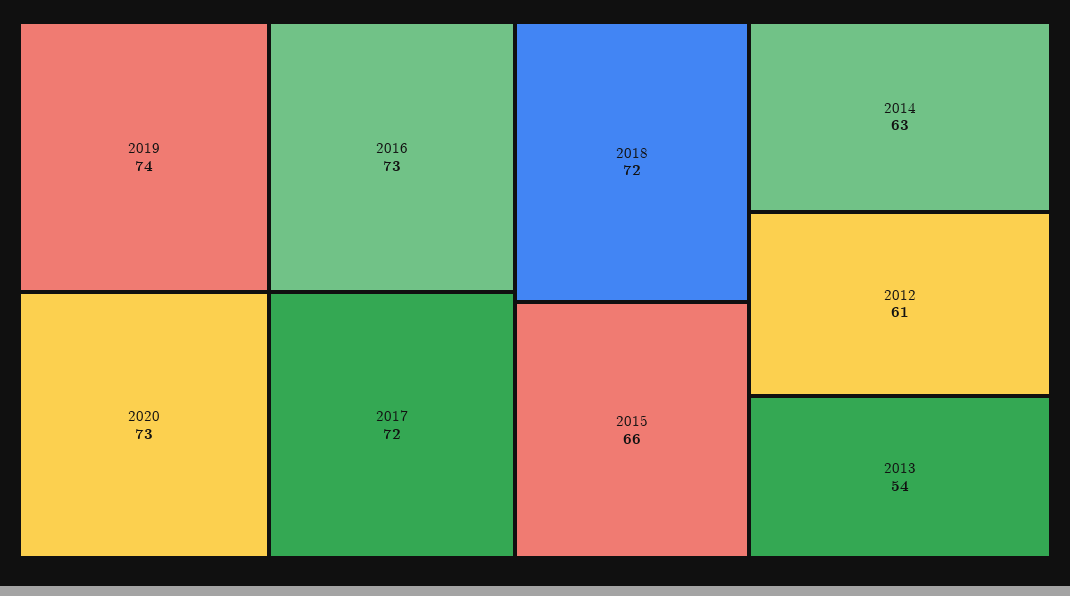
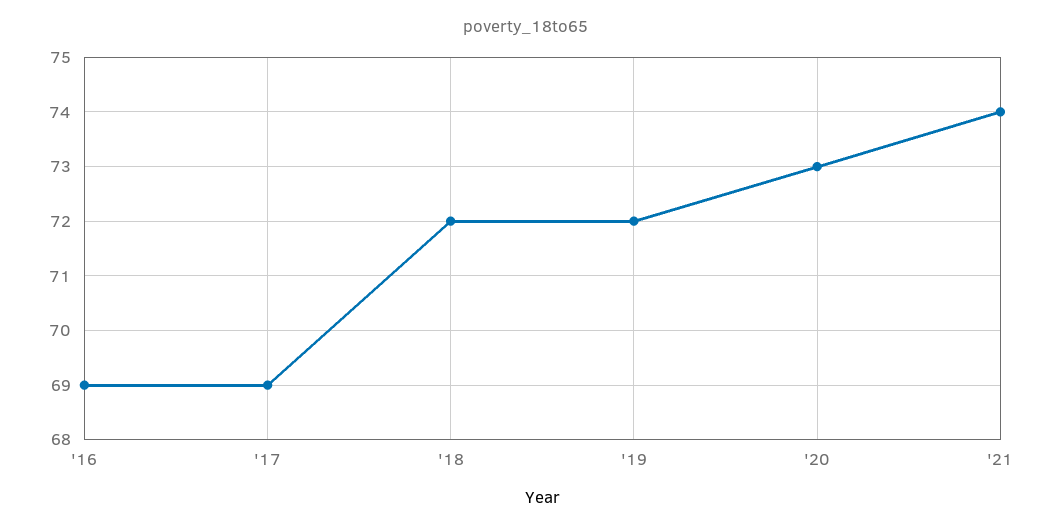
2019: 74 -> 72
2016: 73 -> 69
2017: 72 -> 69
2015: 66 -> none
2014: 63 -> none
2012: 61 -> none
2013: 54 -> none
'21: none -> 74

